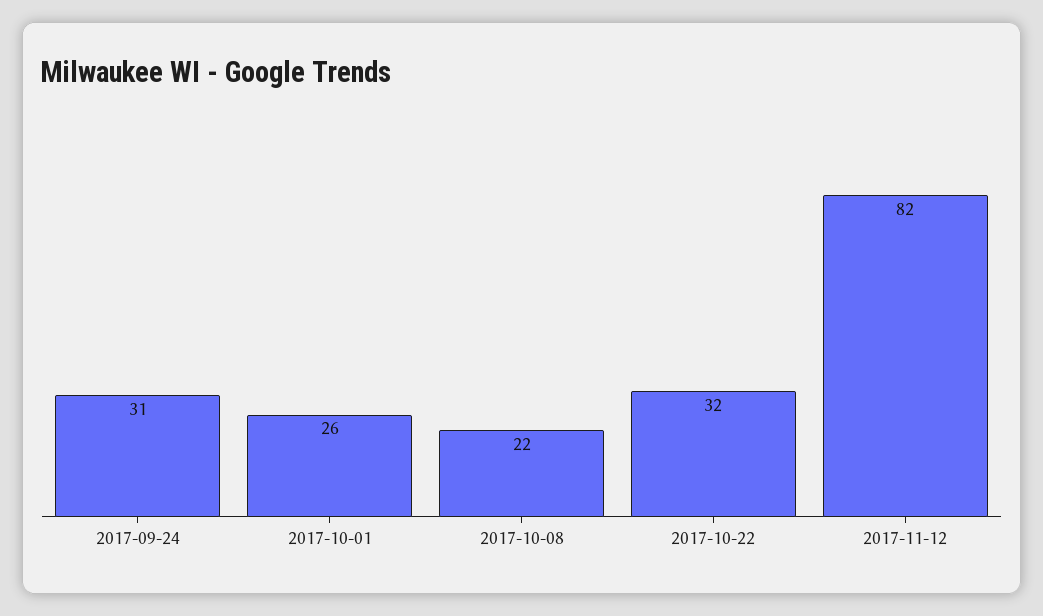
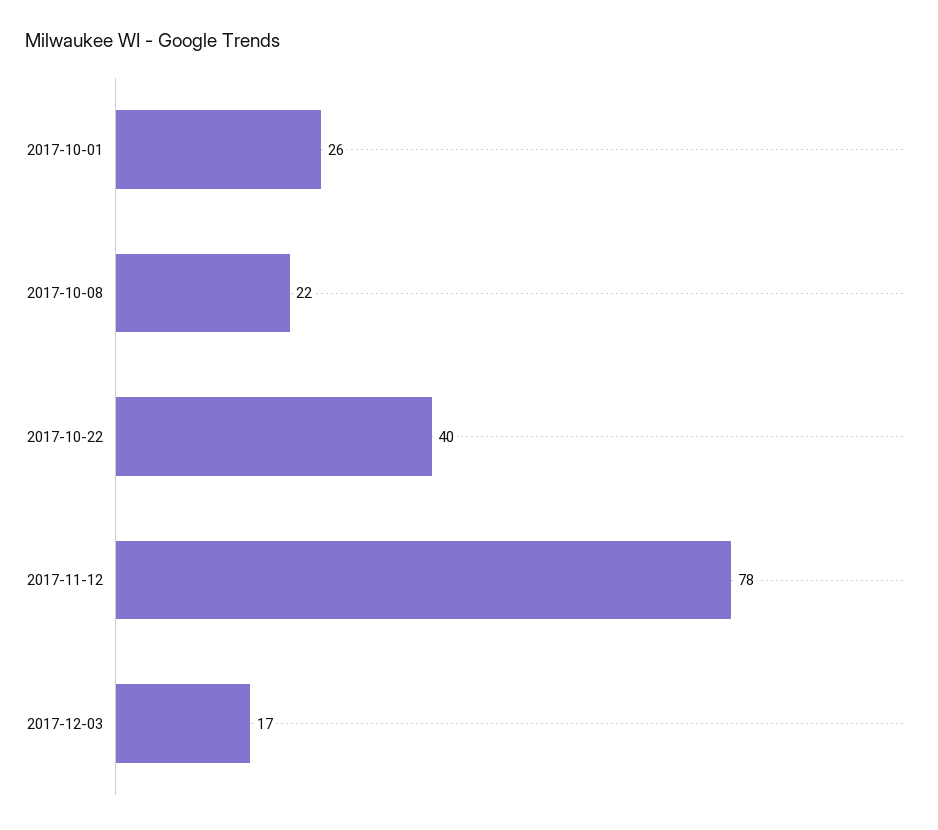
2017-09-24: 31 -> none
2017-10-22: 32 -> 40
2017-11-12: 82 -> 78
2017-12-03: none -> 17

